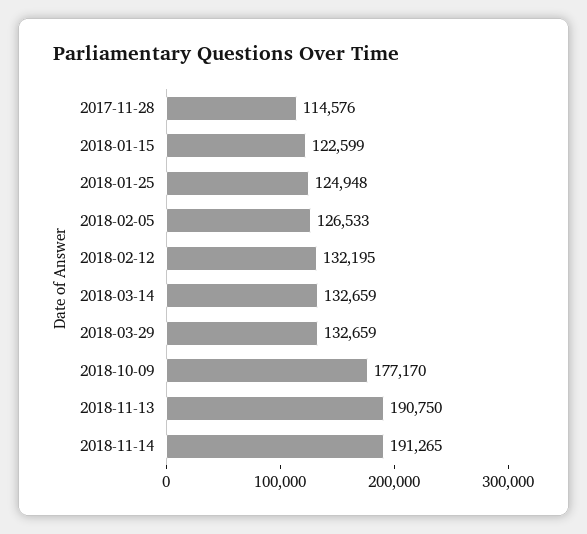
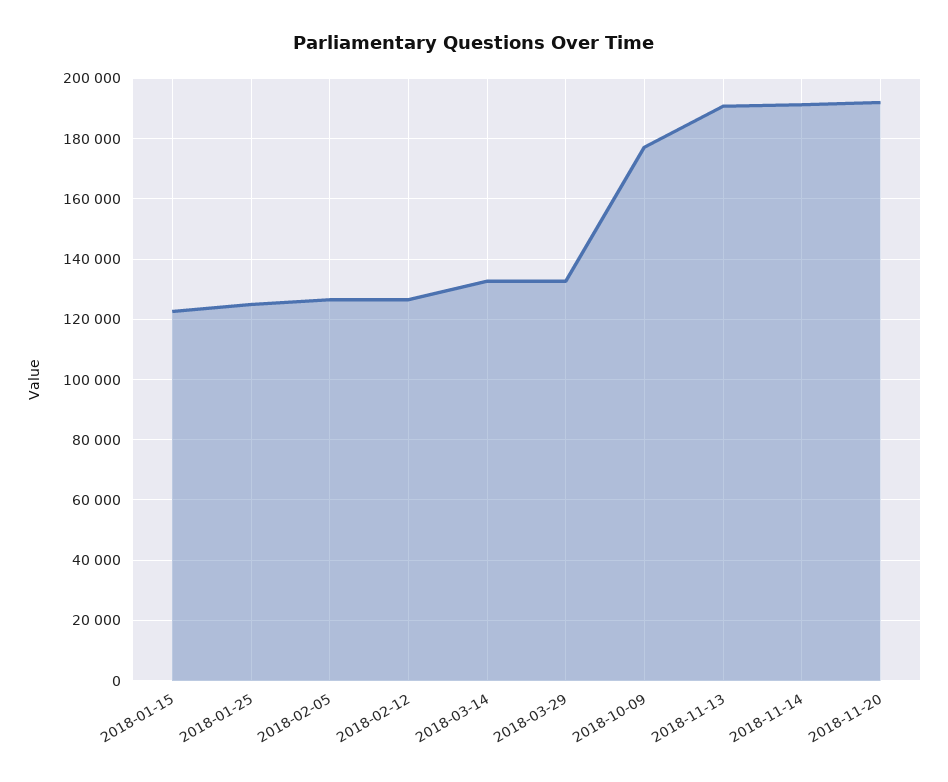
2017-11-28: 114576 -> none
2018-02-12: 132195 -> 126000
2018-11-20: none -> 192000

